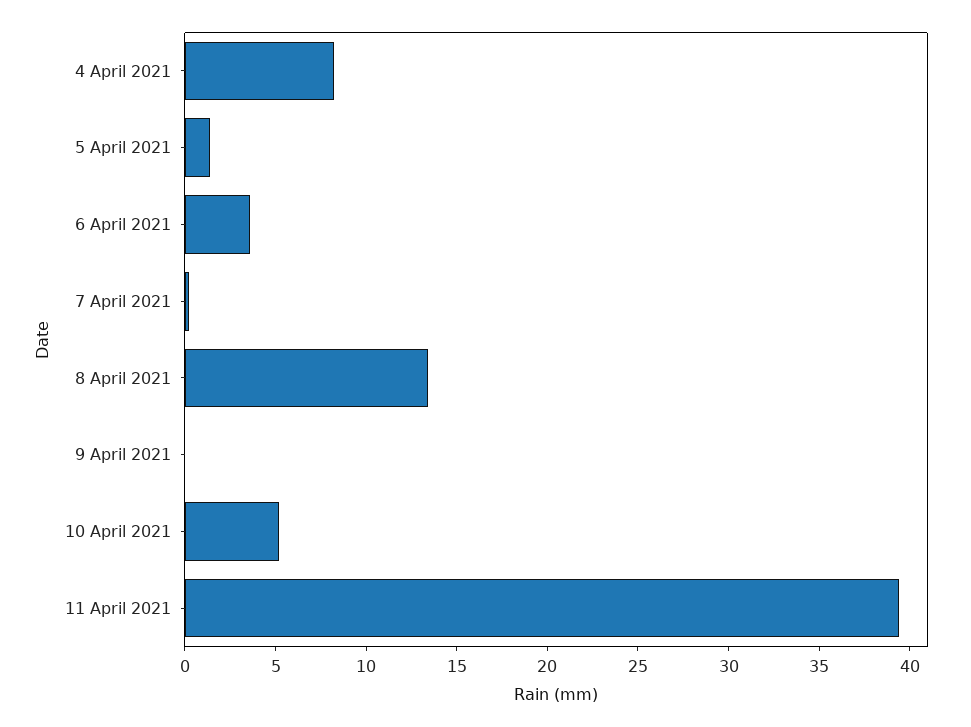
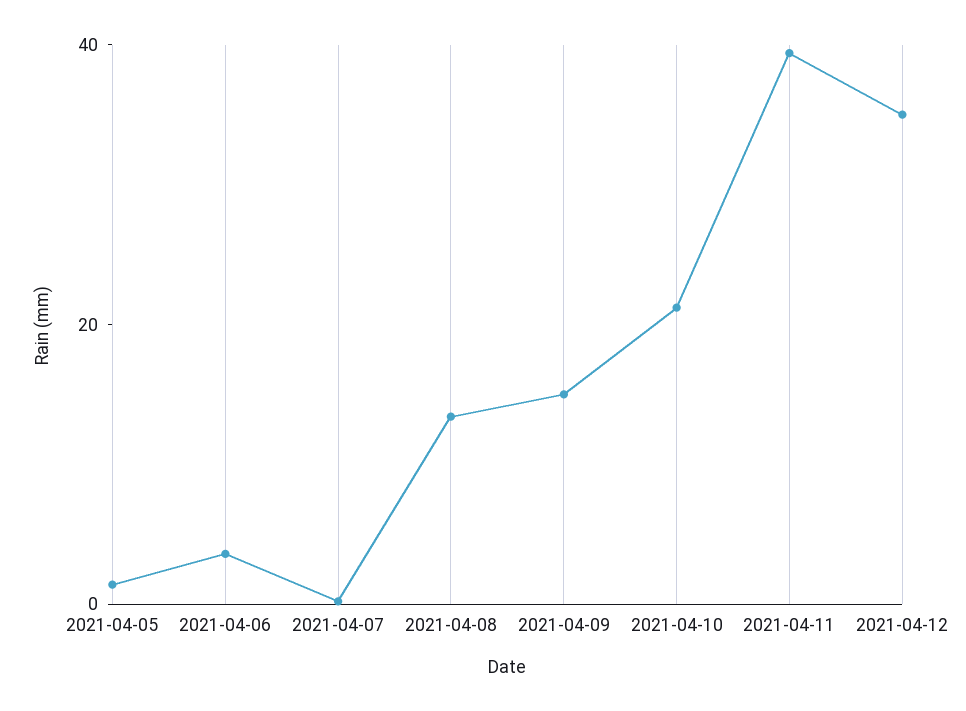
4 April 2021: 8 -> none
9 April 2021: 0 -> 15
10 April 2021: 5 -> 20
2021-04-12: none -> 35

